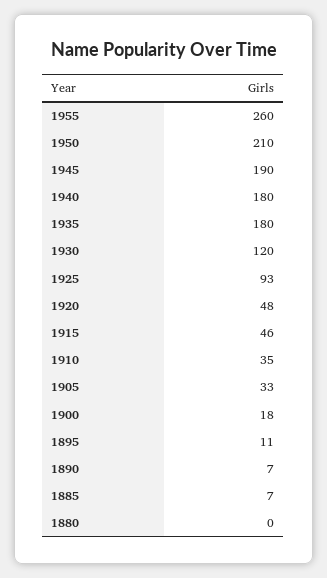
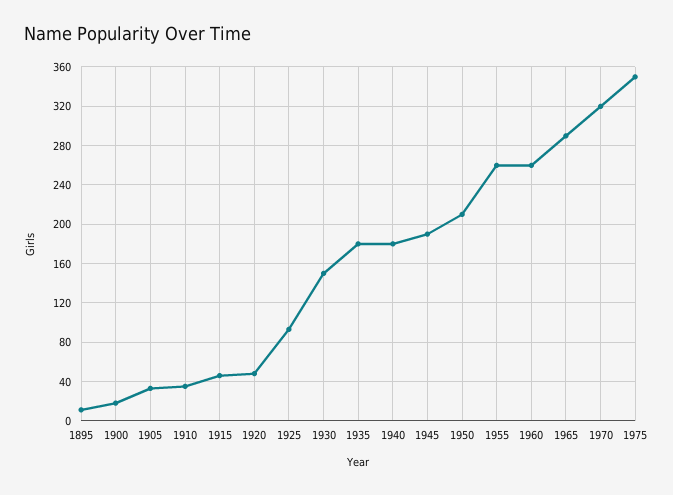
1930: 120 -> 150
1890: 7 -> none
1885: 7 -> none
1880: 0 -> none
1960: none -> 260
1965: none -> 290
1970: none -> 320
1975: none -> 350

